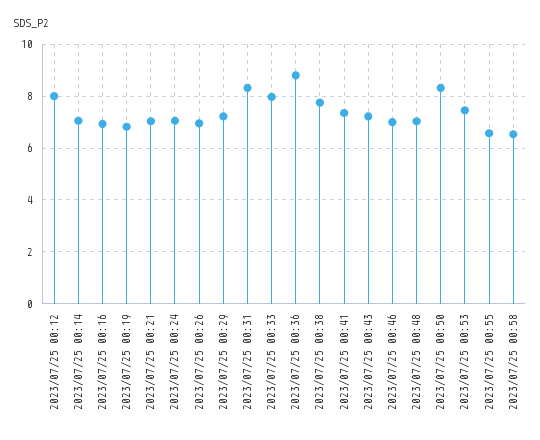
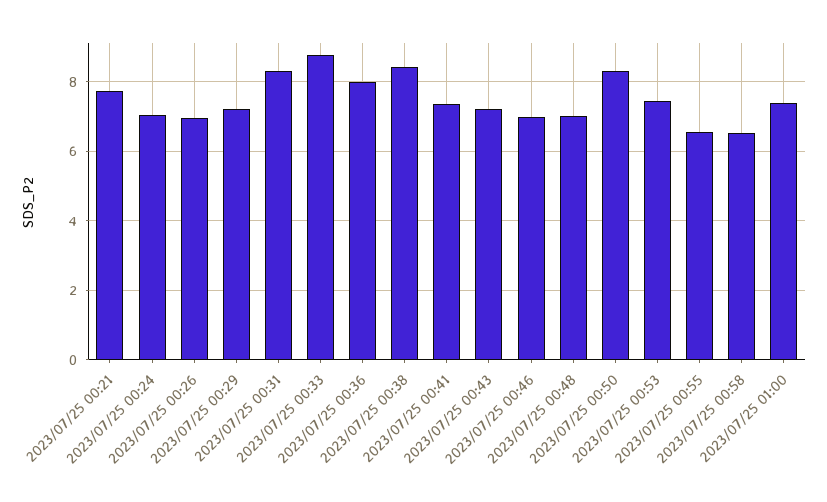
2023/07/25 00:12: 8 -> none
2023/07/25 00:14: 7 -> none
2023/07/25 00:16: 7 -> none
2023/07/25 00:19: 6.75 -> none
2023/07/25 00:21: 7 -> 7.8
2023/07/25 00:33: 8 -> 8.8
2023/07/25 00:36: 8.75 -> 8
2023/07/25 00:38: 7.75 -> 8.4
2023/07/25 01:00: none -> 7.4

